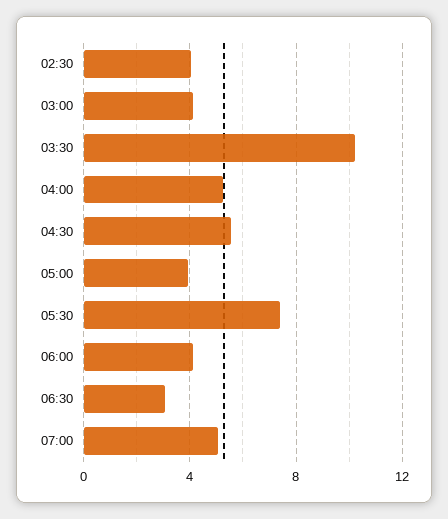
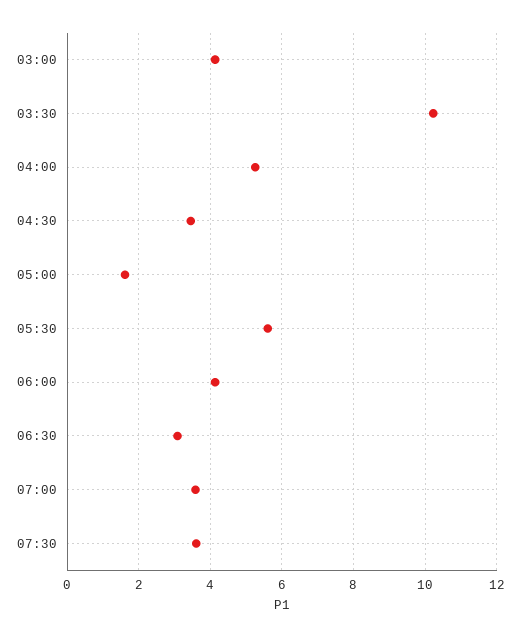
02:30: 4 -> none
04:30: 5.5 -> 3.4
05:00: 4 -> 1.6
05:30: 7.5 -> 5.6
07:00: 5 -> 3.6
07:30: none -> 3.6

